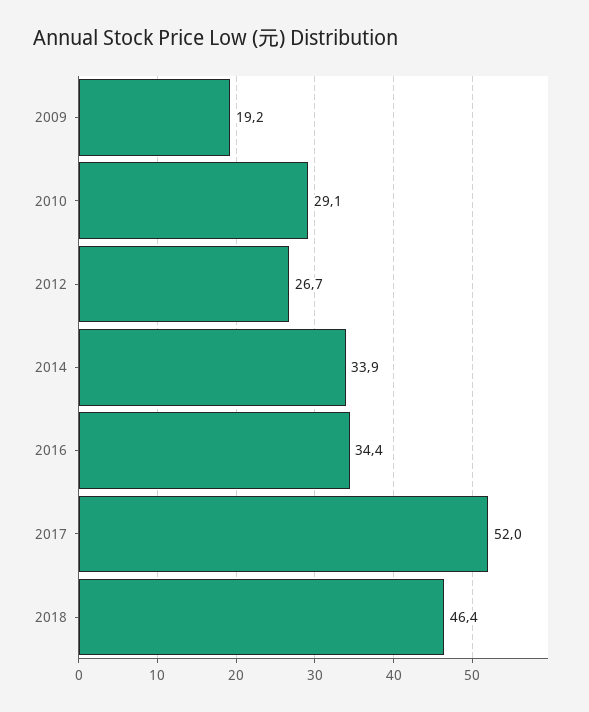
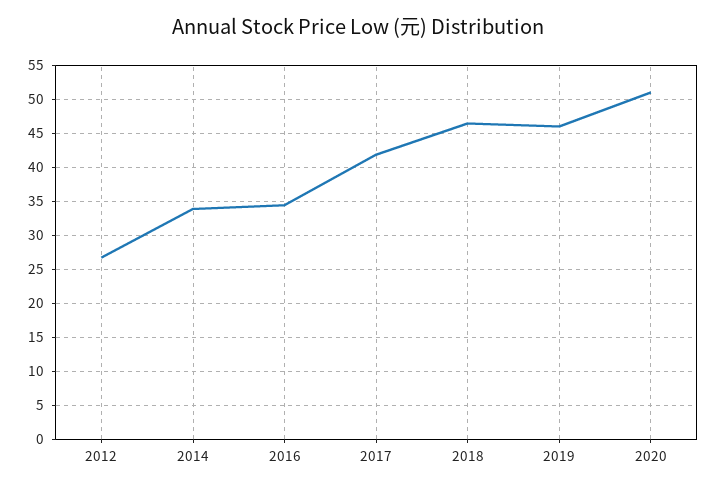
2009: 19.2 -> none
2010: 29.1 -> none
2017: 52 -> 42
2019: none -> 46
2020: none -> 51

